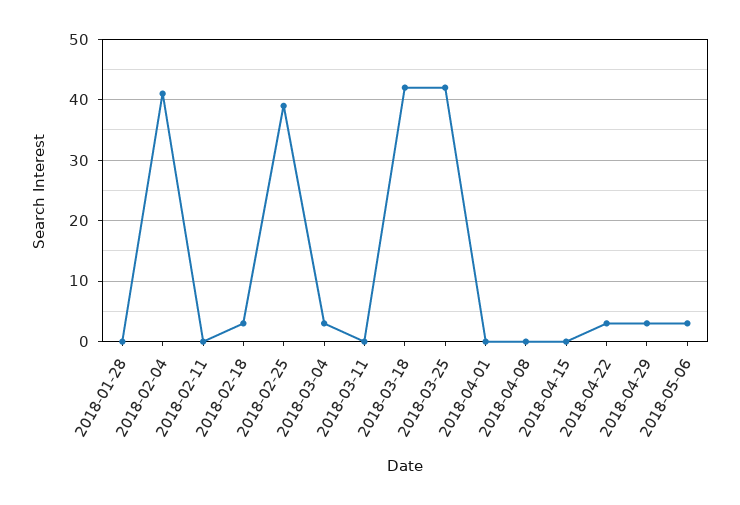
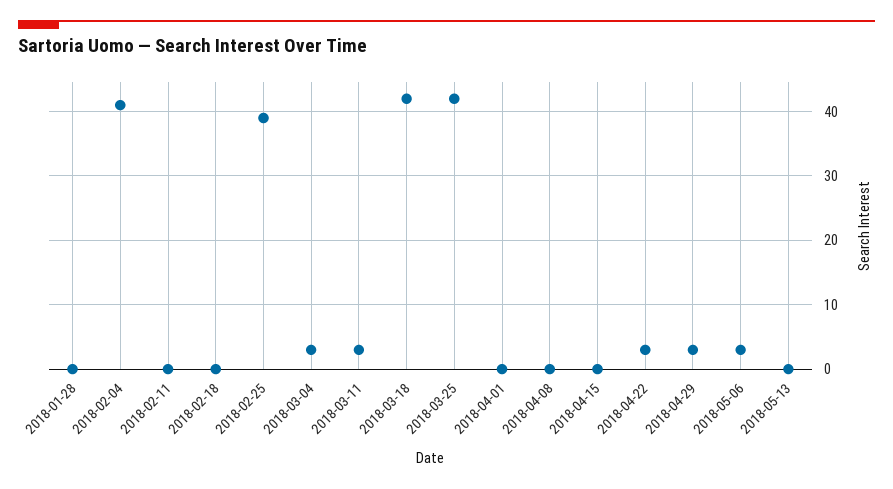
2018-02-18: 3 -> 0
2018-03-11: 0 -> 3
2018-05-13: none -> 0

